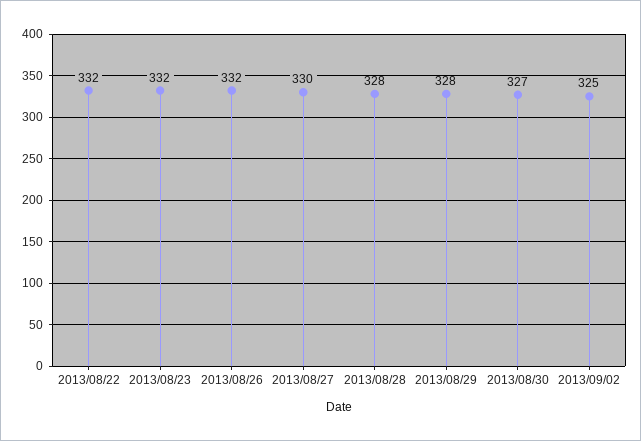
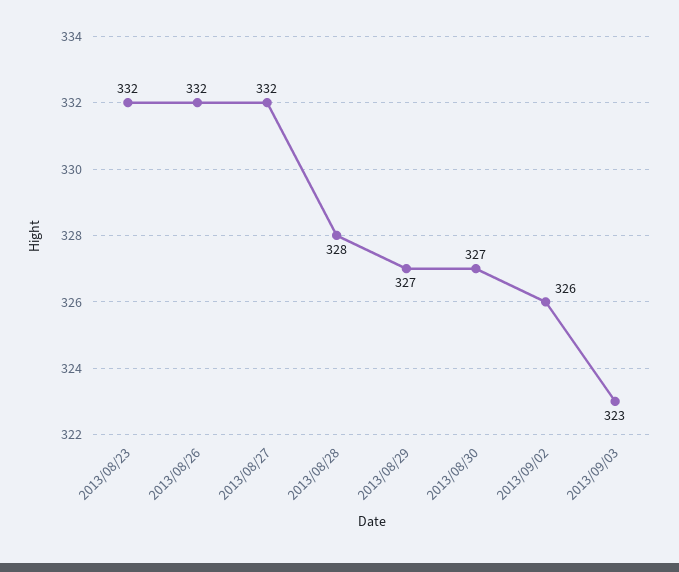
2013/08/22: 332 -> none
2013/08/27: 330 -> 332
2013/08/29: 328 -> 327
2013/09/02: 325 -> 326
2013/09/03: none -> 323

